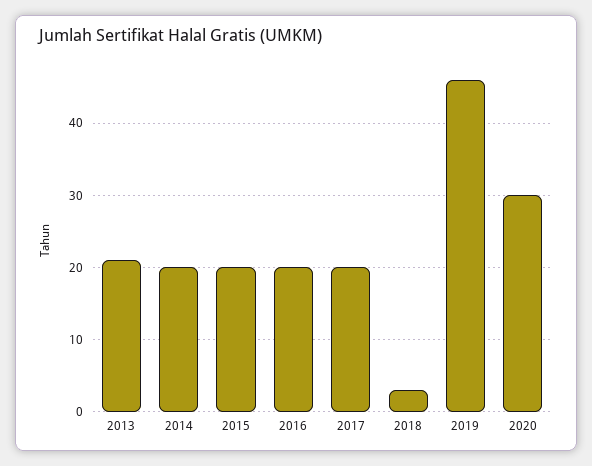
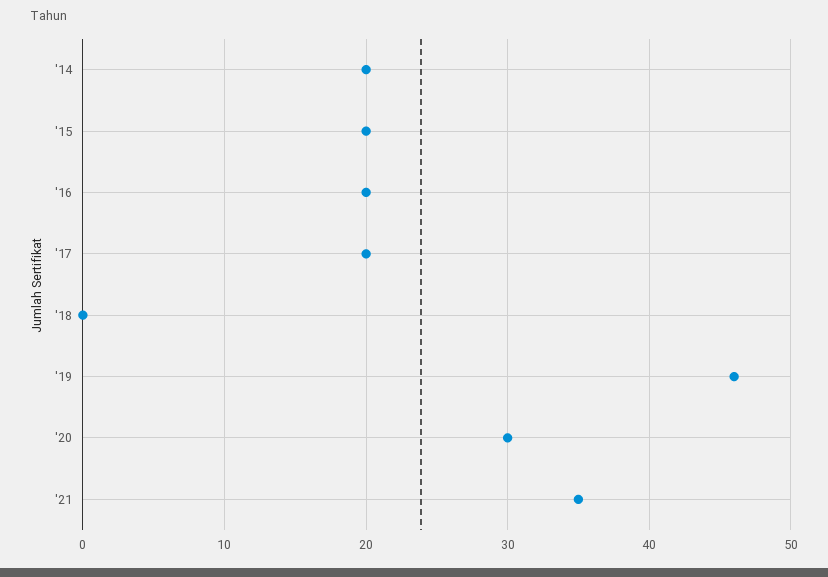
2013: 21 -> none
2018: 3 -> 0
'21: none -> 35

